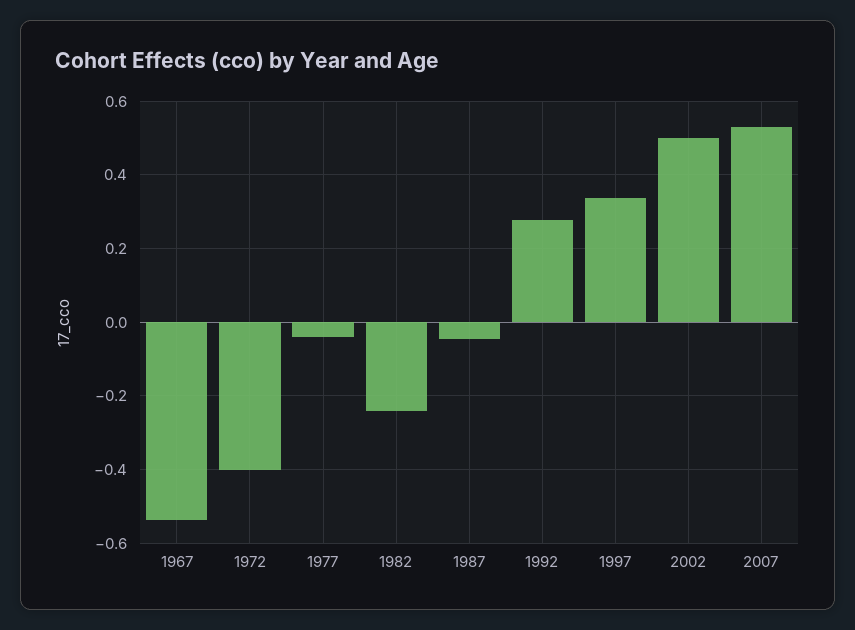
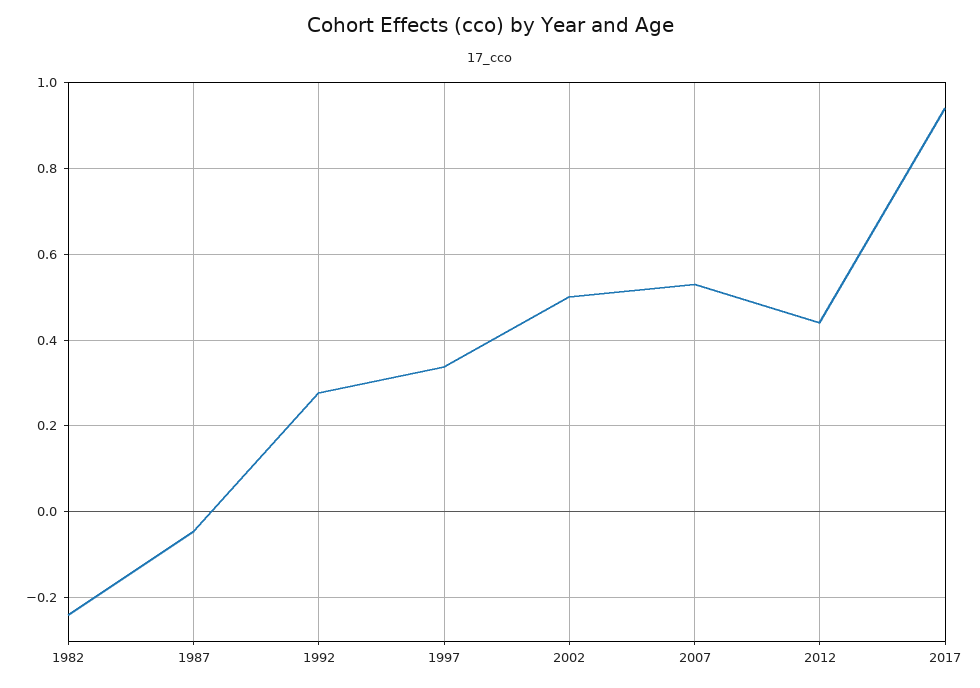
1967: -0.54 -> none
1972: -0.4 -> none
1977: -0.04 -> none
2012: none -> 0.44
2017: none -> 0.94

